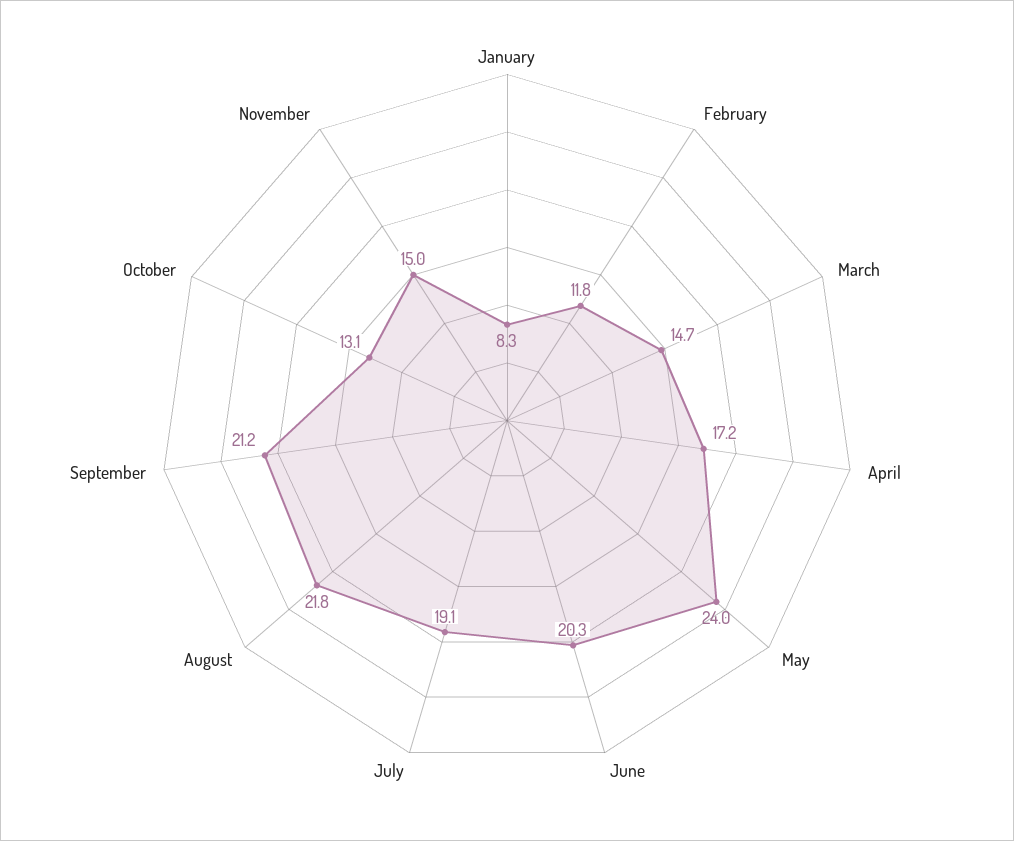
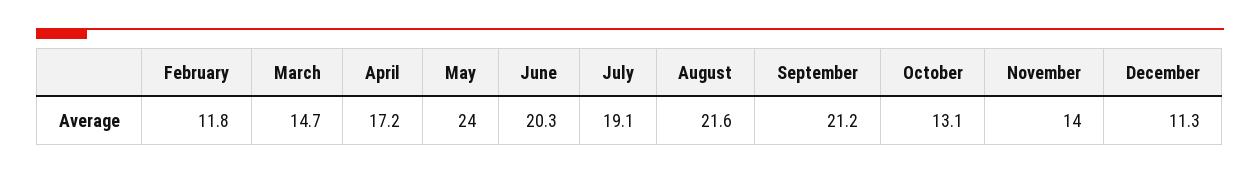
January: 8.3 -> none
August: 21.8 -> 21.6
November: 15 -> 14
December: none -> 11.3

